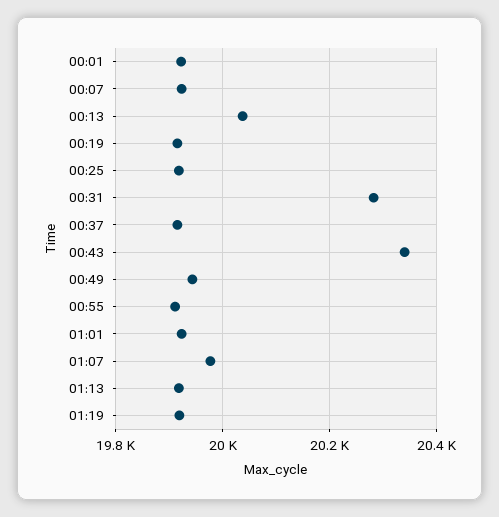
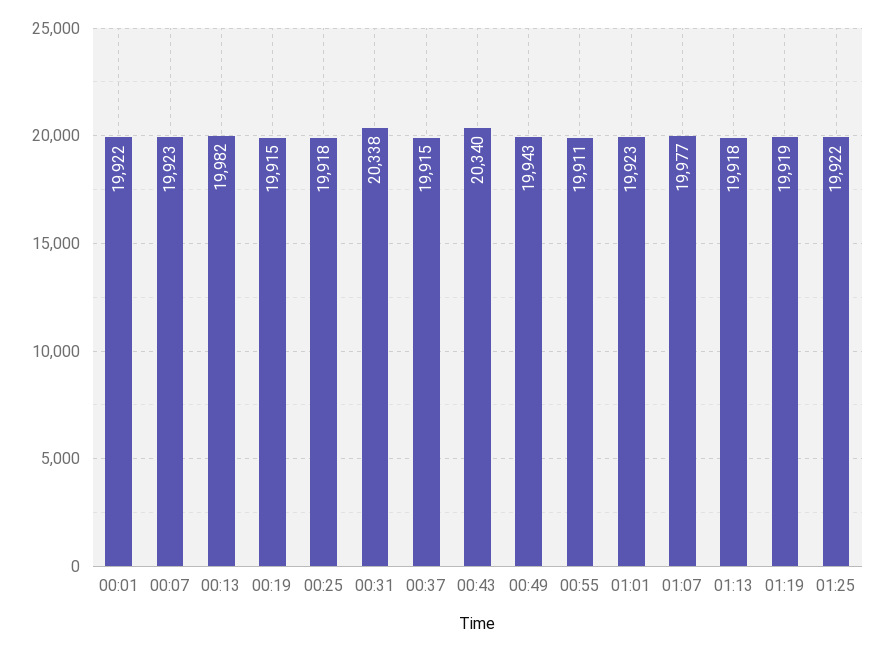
00:13: 20040 -> 19982
00:31: 20280 -> 20338
01:25: none -> 19922

